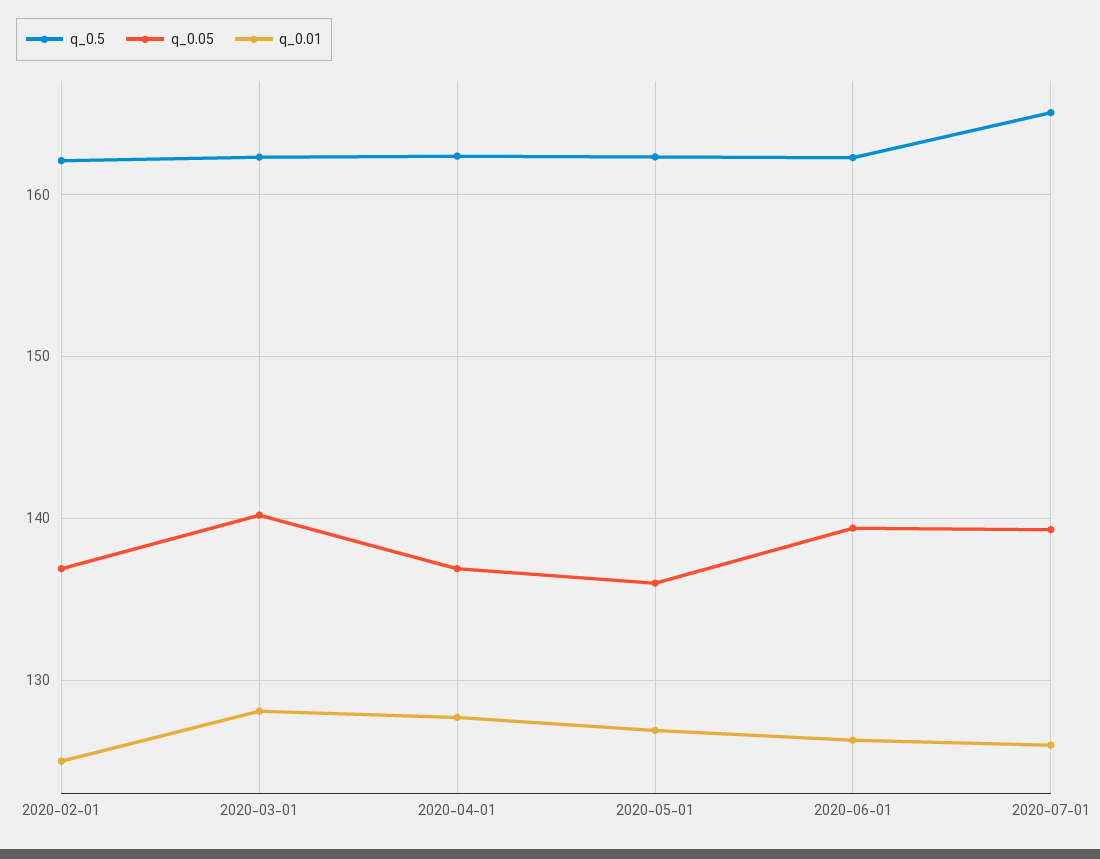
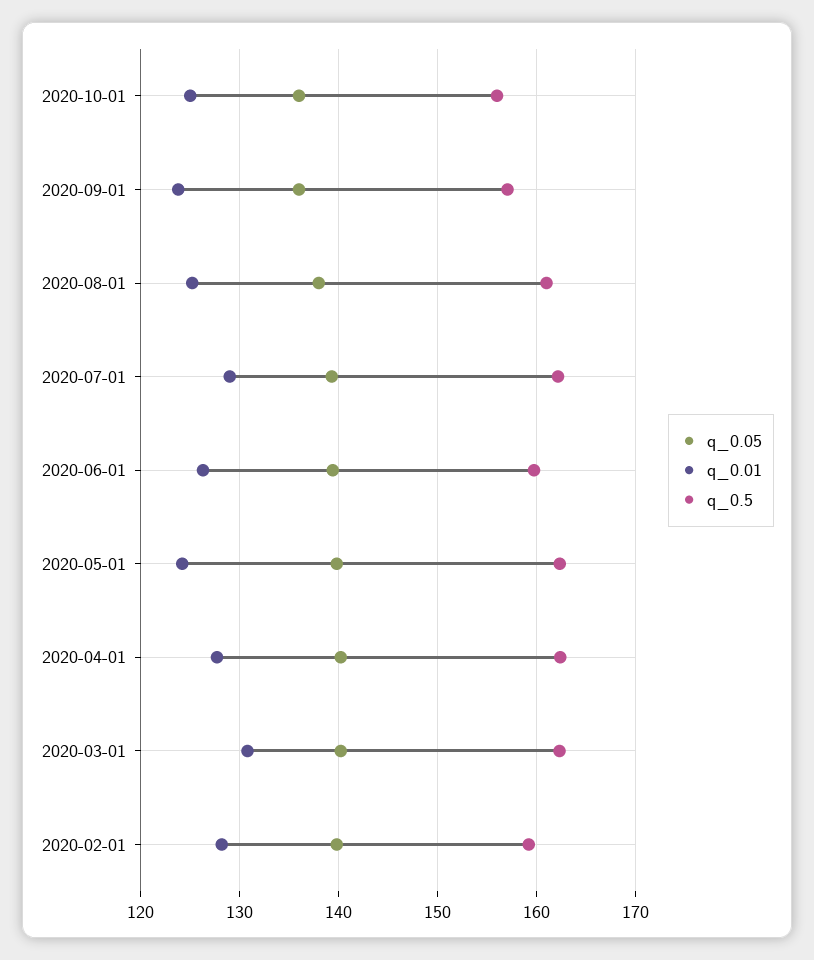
q_0.5, 2020-02-01: 162 -> 159
q_0.05, 2020-02-01: 137 -> 140
q_0.01, 2020-02-01: 125 -> 128
q_0.01, 2020-03-01: 128 -> 131
q_0.05, 2020-04-01: 137 -> 140
q_0.05, 2020-05-01: 136 -> 140
q_0.01, 2020-05-01: 127 -> 124
q_0.5, 2020-06-01: 162 -> 160
q_0.5, 2020-07-01: 165 -> 162
q_0.01, 2020-07-01: 126 -> 129
q_0.05, 2020-10-01: none -> 136
q_0.01, 2020-10-01: none -> 125
q_0.5, 2020-10-01: none -> 156
q_0.05, 2020-09-01: none -> 136
q_0.01, 2020-09-01: none -> 124
q_0.5, 2020-09-01: none -> 157
q_0.05, 2020-08-01: none -> 138
q_0.01, 2020-08-01: none -> 125
q_0.5, 2020-08-01: none -> 161

